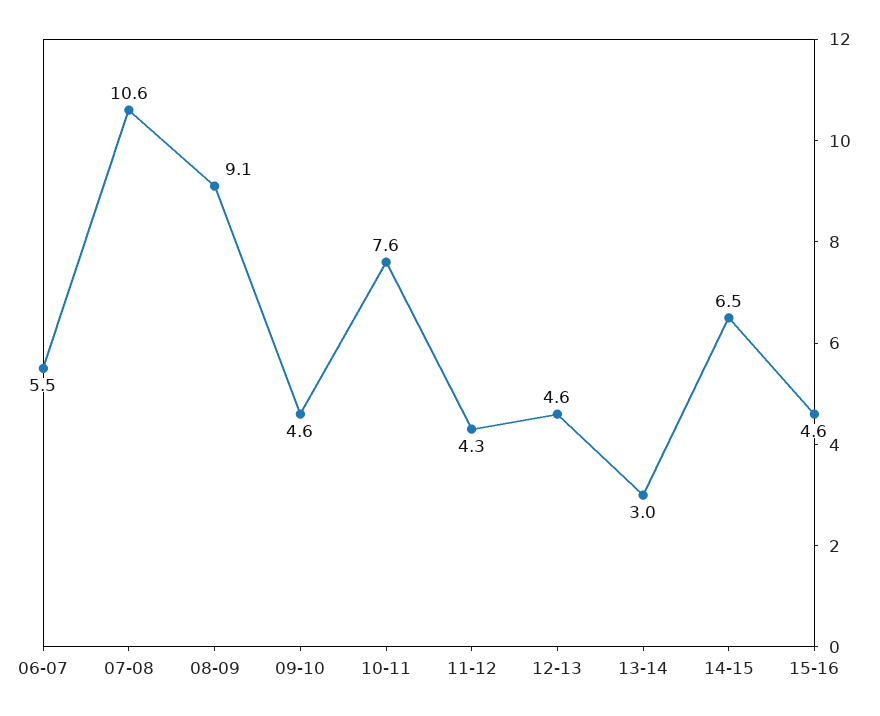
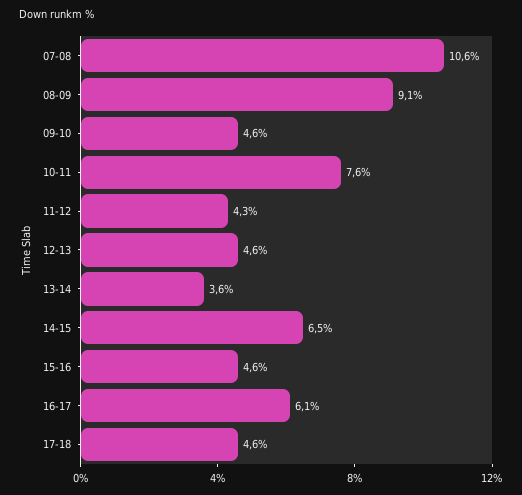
06-07: 5.5 -> none
13-14: 3 -> 3.6
16-17: none -> 6.1
17-18: none -> 4.6

